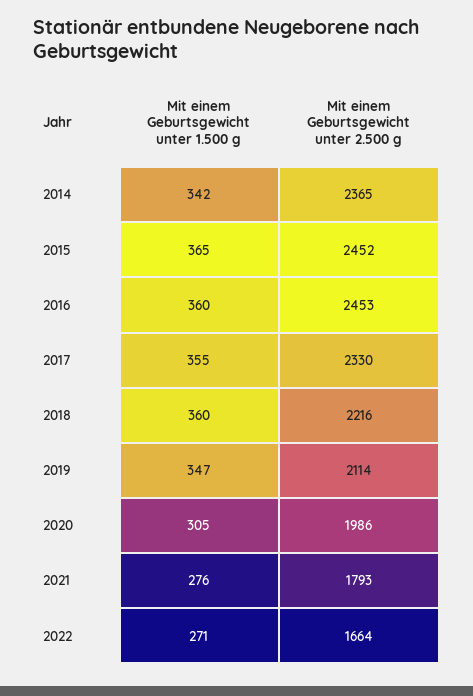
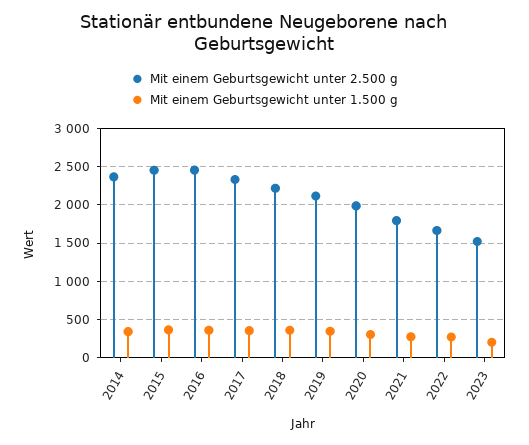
Mit einem Geburtsgewicht unter 2.500 g, 2023: none -> 1500
Mit einem Geburtsgewicht unter 1.500 g, 2023: none -> 200

